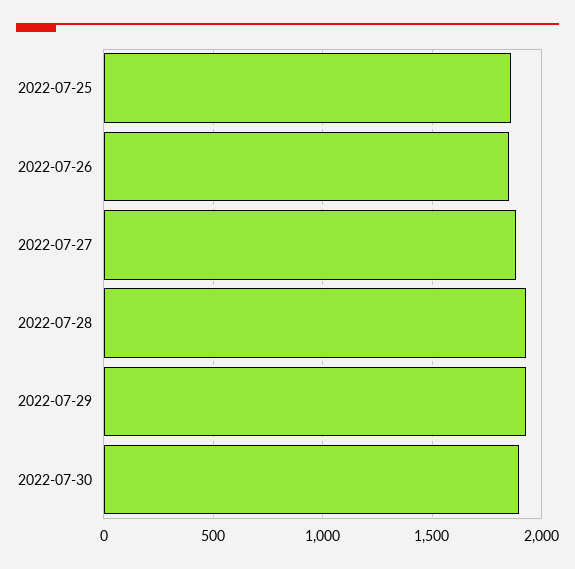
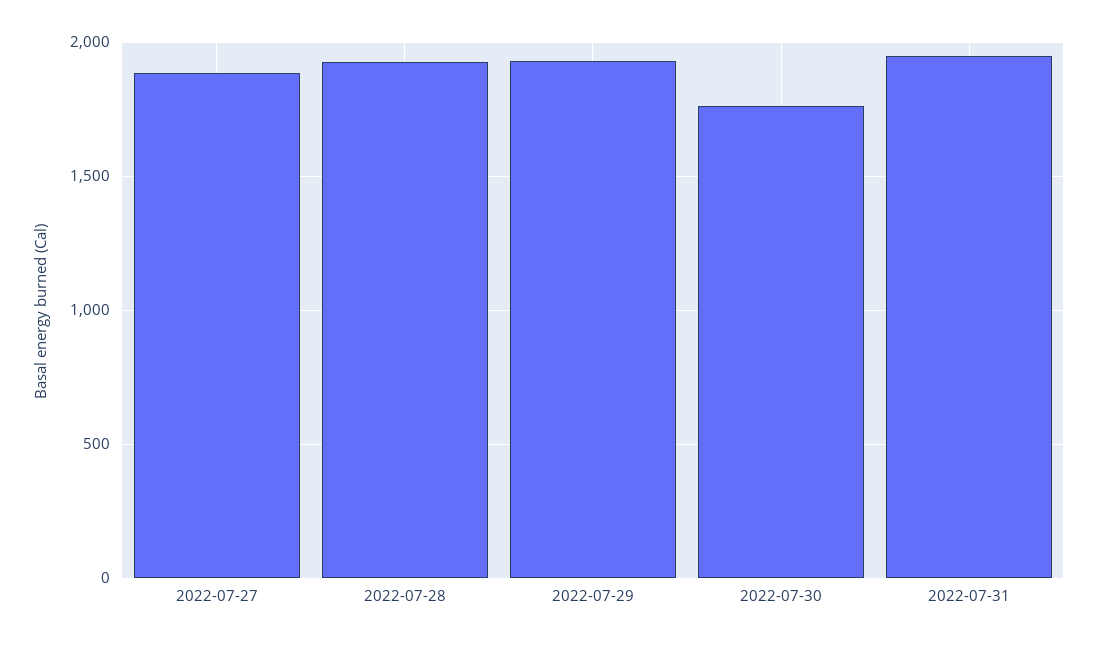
2022-07-25: 1850 -> none
2022-07-26: 1850 -> none
2022-07-30: 1900 -> 1750
2022-07-31: none -> 1950

